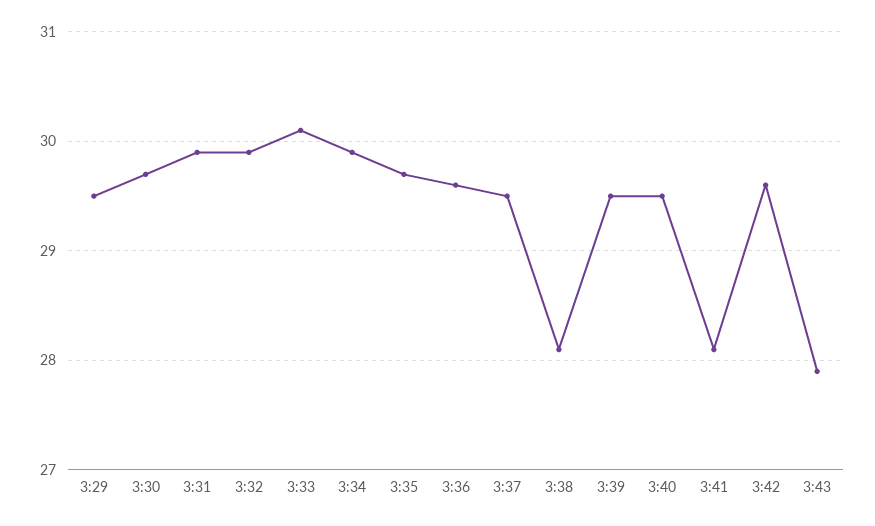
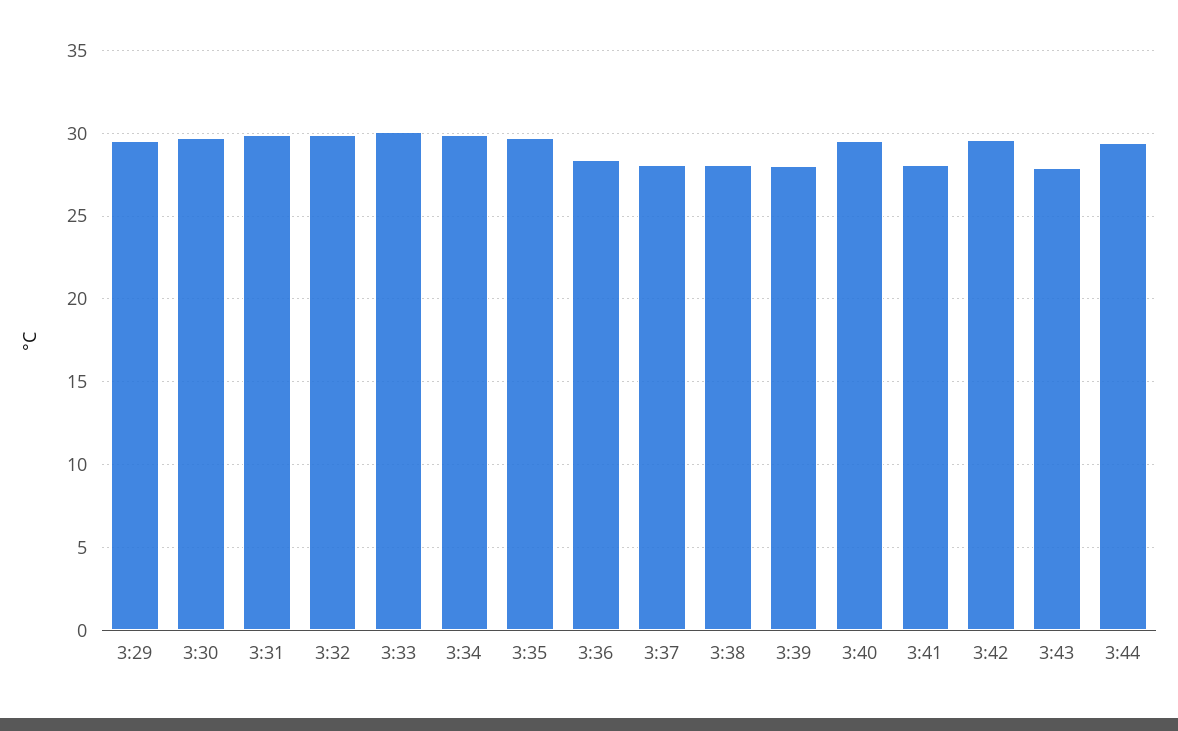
3:36: 29.6 -> 28.5
3:37: 29.5 -> 28
3:39: 29.5 -> 28
3:44: none -> 29.5

